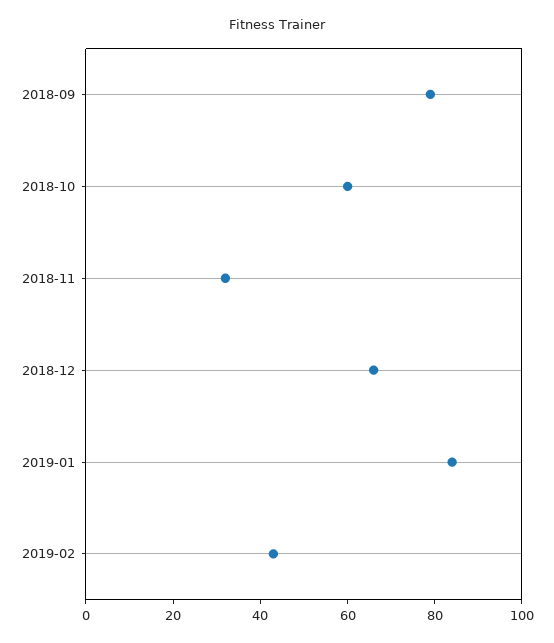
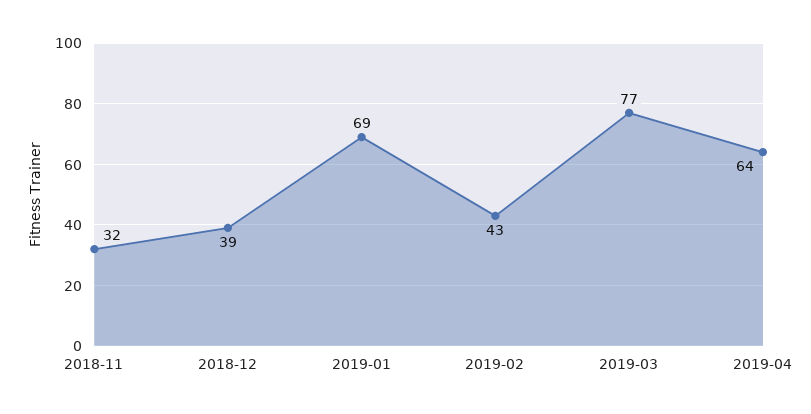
2018-09: 80 -> none
2018-10: 60 -> none
2018-12: 65 -> 39
2019-01: 85 -> 69
2019-03: none -> 77
2019-04: none -> 64

